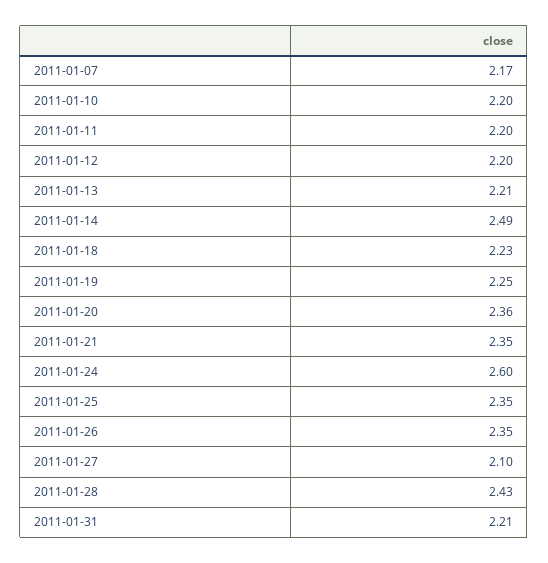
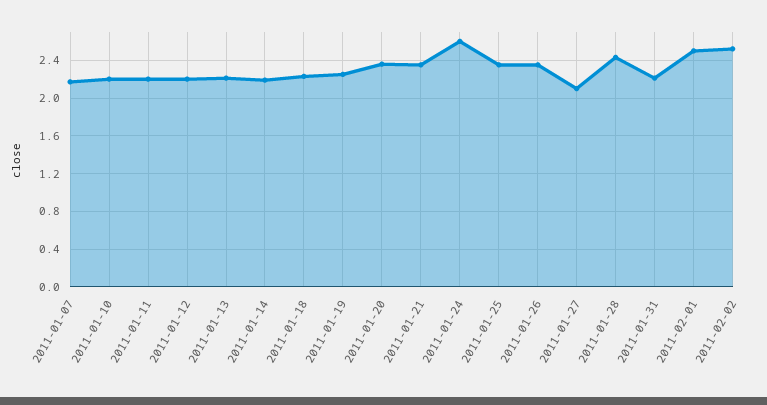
2011-01-14: 2.49 -> 2.2
2011-02-01: none -> 2.5
2011-02-02: none -> 2.5

